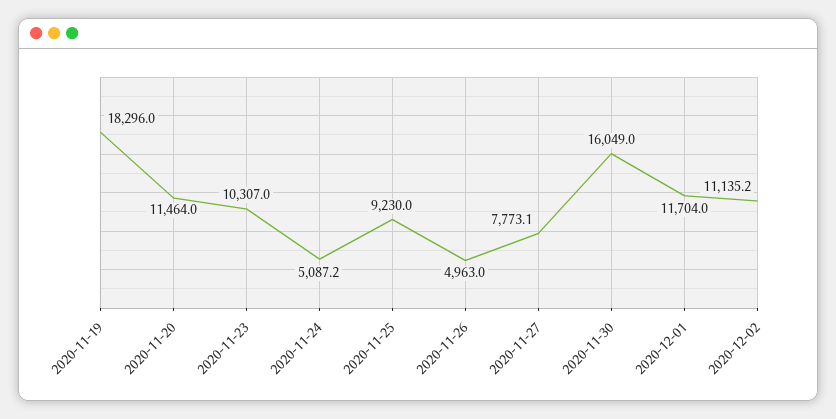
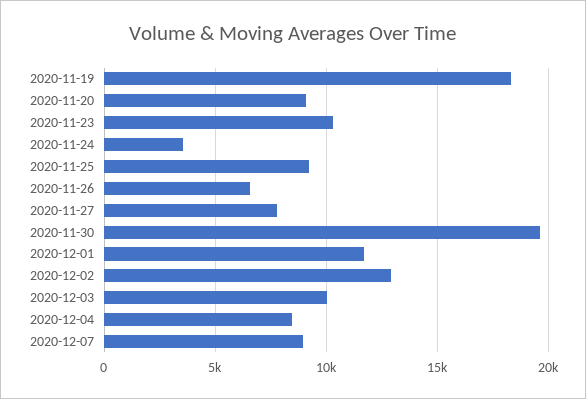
2020-11-20: 11464 -> 9000
2020-11-24: 5087.2 -> 3500
2020-11-26: 4963 -> 6500
2020-11-30: 16049 -> 19500
2020-12-02: 11135.2 -> 13000
2020-12-03: none -> 10000
2020-12-04: none -> 8500
2020-12-07: none -> 9000

